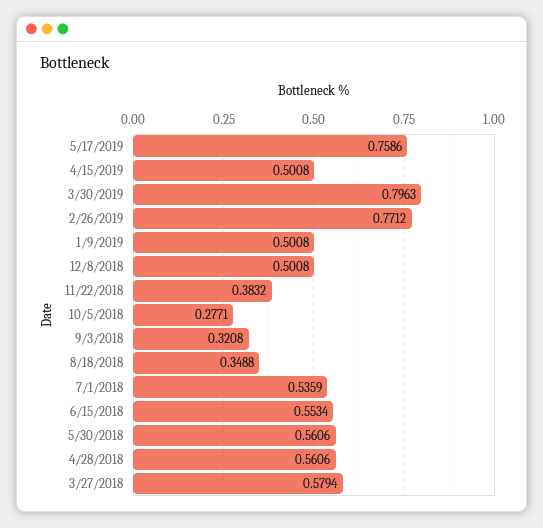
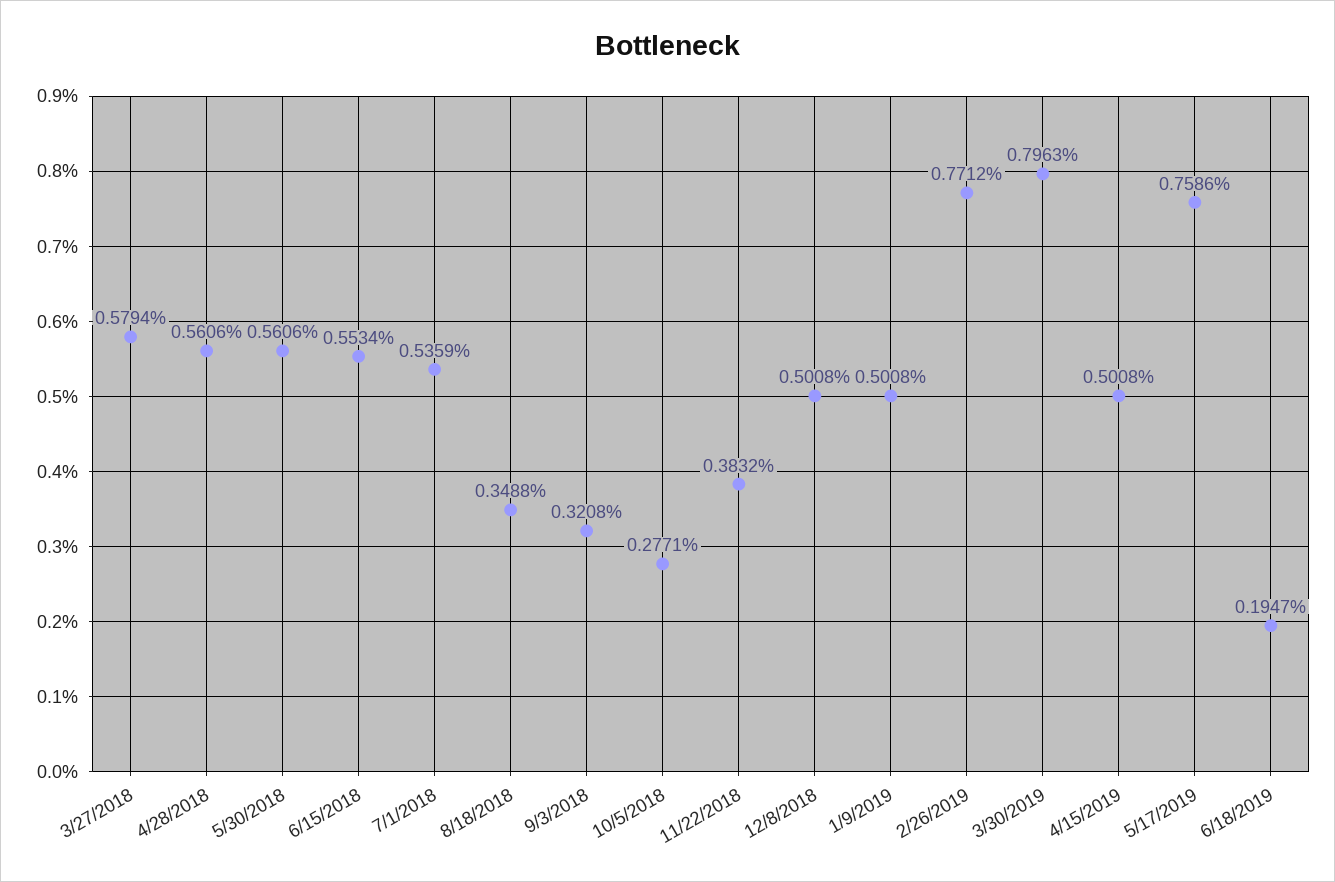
6/18/2019: none -> 0.1947

